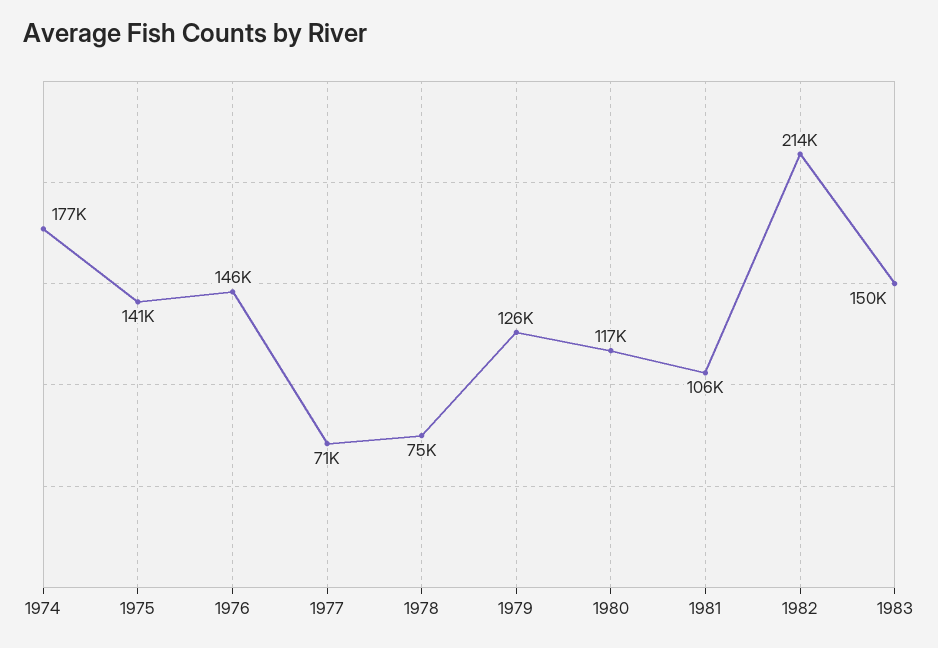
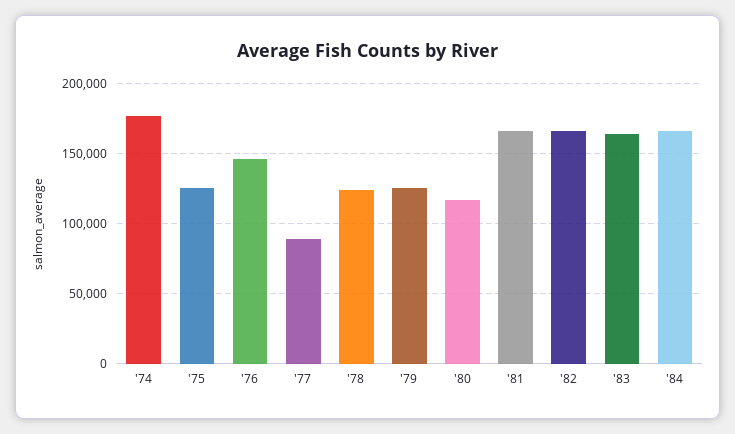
1975: 141000 -> 125000
1977: 71000 -> 90000
1978: 75000 -> 125000
1981: 106000 -> 165000
1982: 214000 -> 165000
1983: 150000 -> 165000
'84: none -> 165000

